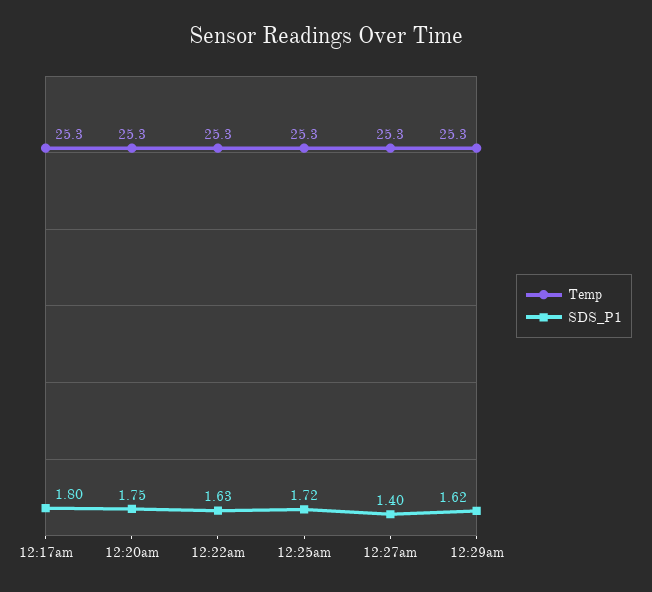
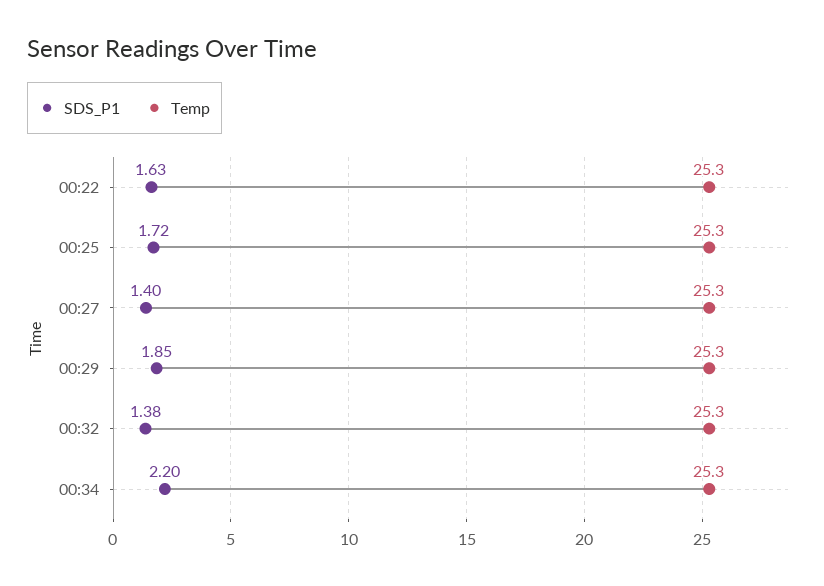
Temp, 12:17am: 25.3 -> none
SDS_P1, 12:17am: 1.8 -> none
Temp, 12:20am: 25.3 -> none
SDS_P1, 12:20am: 1.75 -> none
SDS_P1, 12:29am: 1.62 -> 1.85
SDS_P1, 00:32: none -> 1.38
Temp, 00:32: none -> 25.3
SDS_P1, 00:34: none -> 2.2
Temp, 00:34: none -> 25.3

